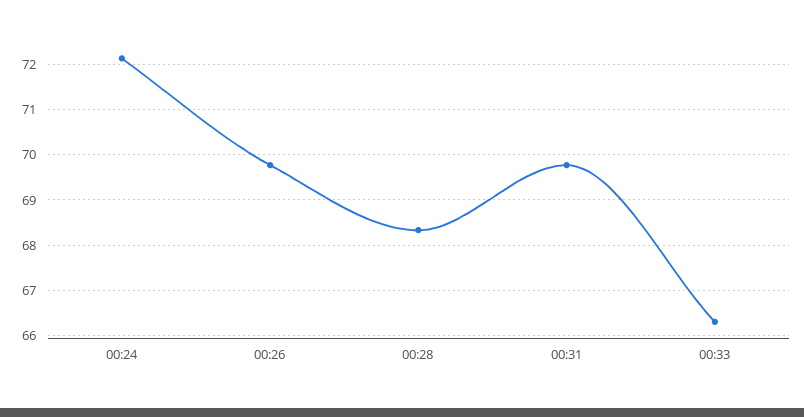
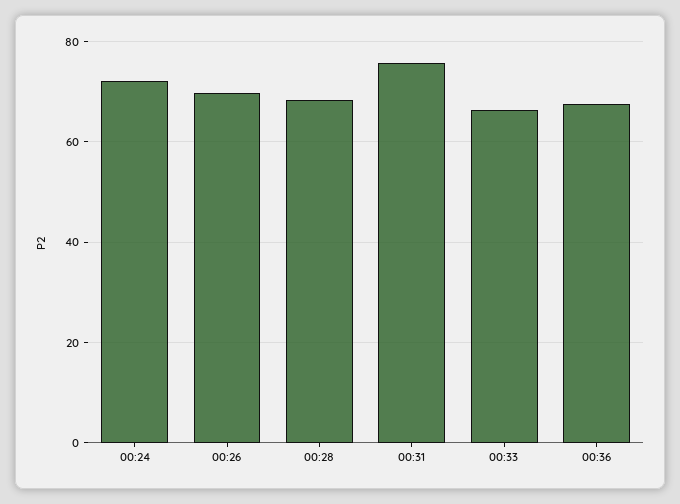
00:31: 69.8 -> 76
00:36: none -> 68

